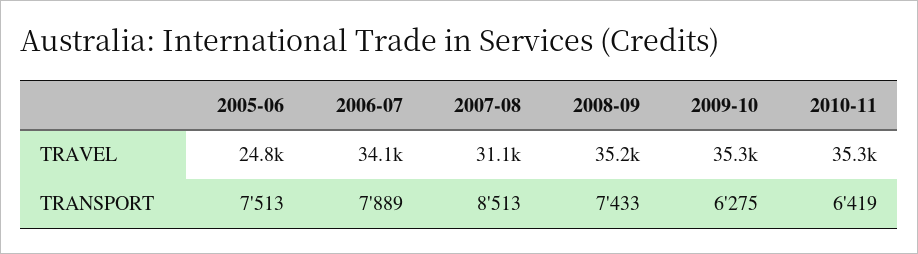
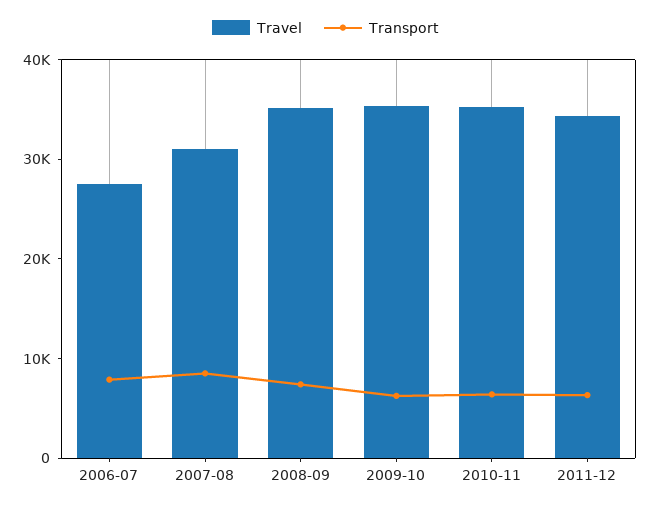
TRAVEL, 2005-06: 24800 -> none
TRAVEL, 2006-07: 34100 -> 28000
TRANSPORT, 2005-06: 7513 -> none
TRAVEL, 2011-12: none -> 34000
TRANSPORT, 2011-12: none -> 6000

